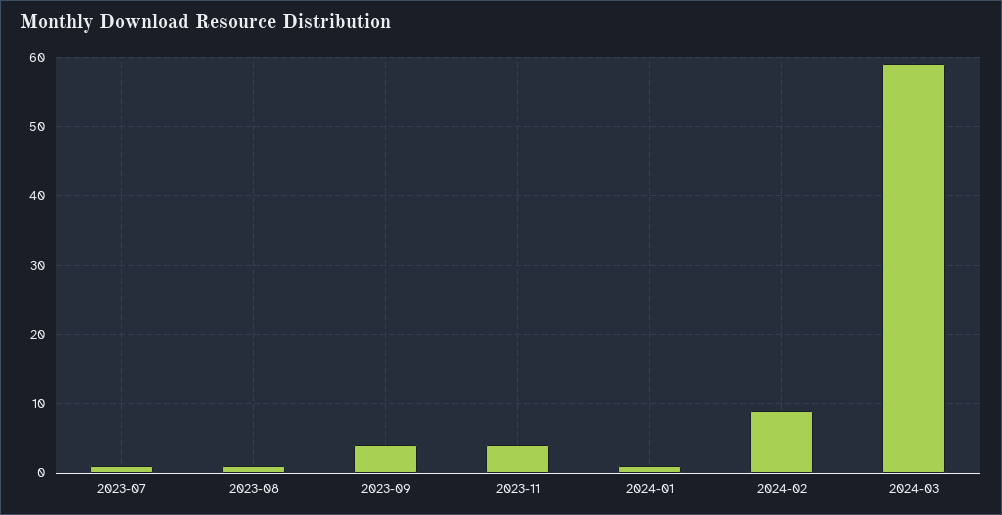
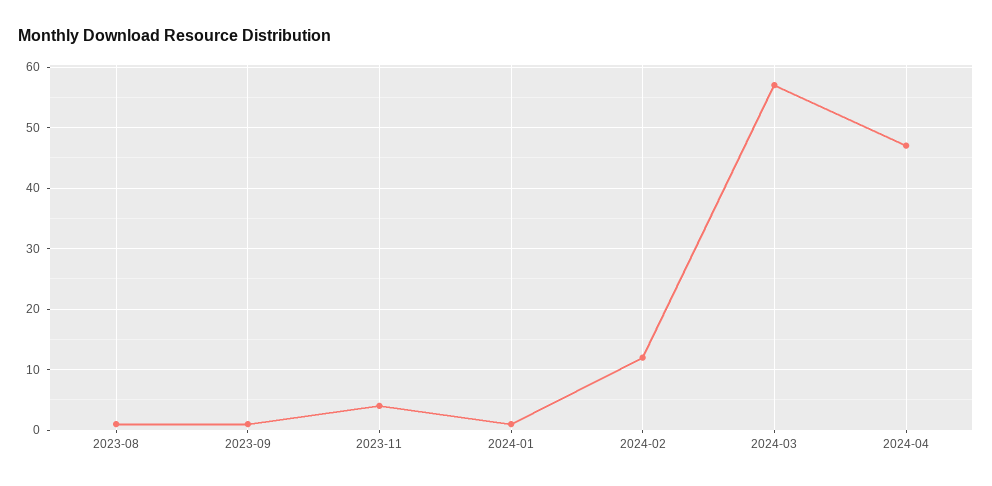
2023-07: 1 -> none
2023-09: 4 -> 1
2024-02: 9 -> 12
2024-03: 59 -> 57
2024-04: none -> 47

